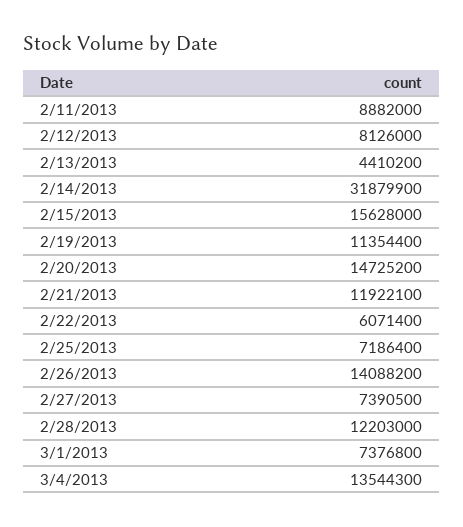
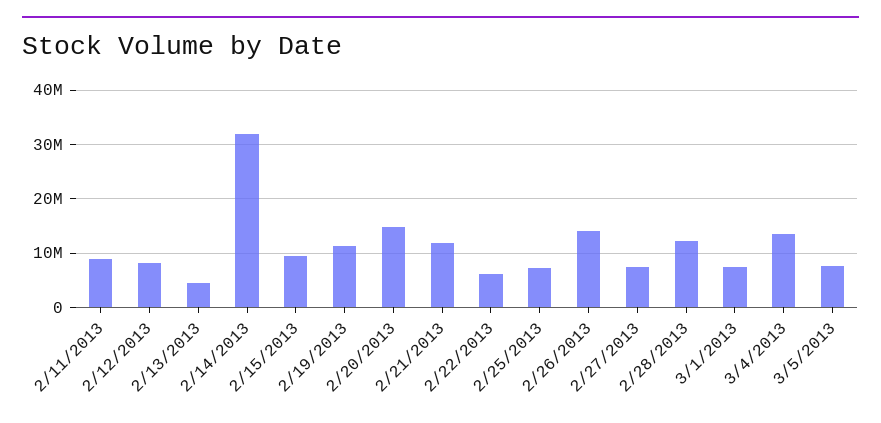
2/15/2013: 15628000 -> 10000000
3/5/2013: none -> 8000000

